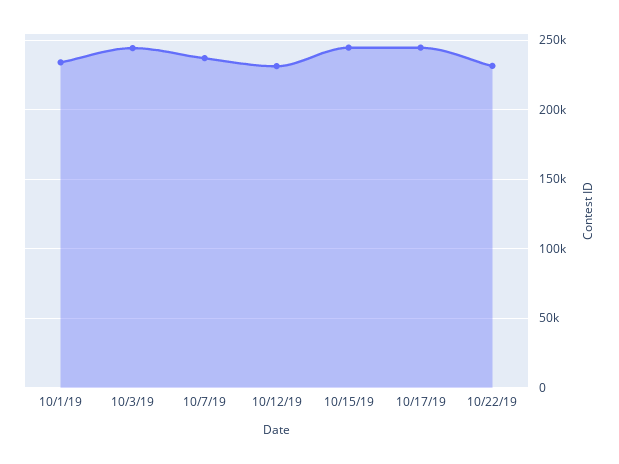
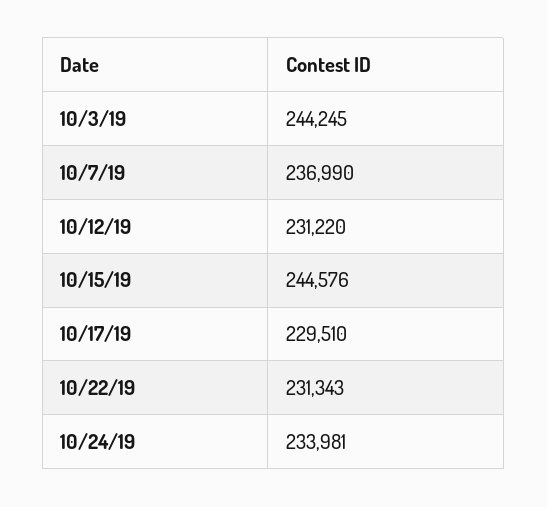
10/1/19: 235000 -> none
10/17/19: 245000 -> 229510
10/24/19: none -> 233981

